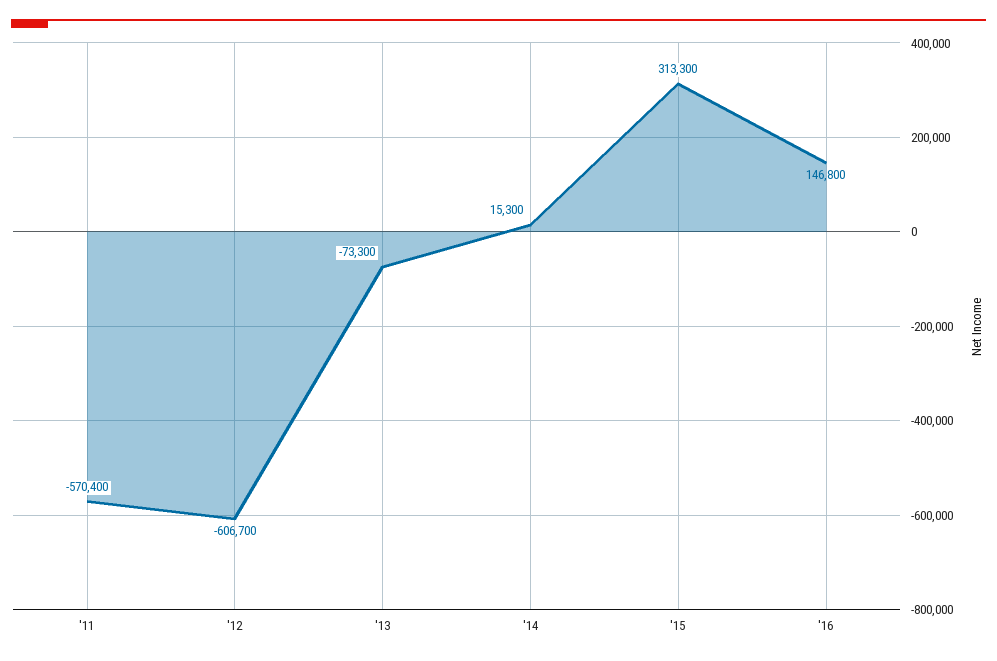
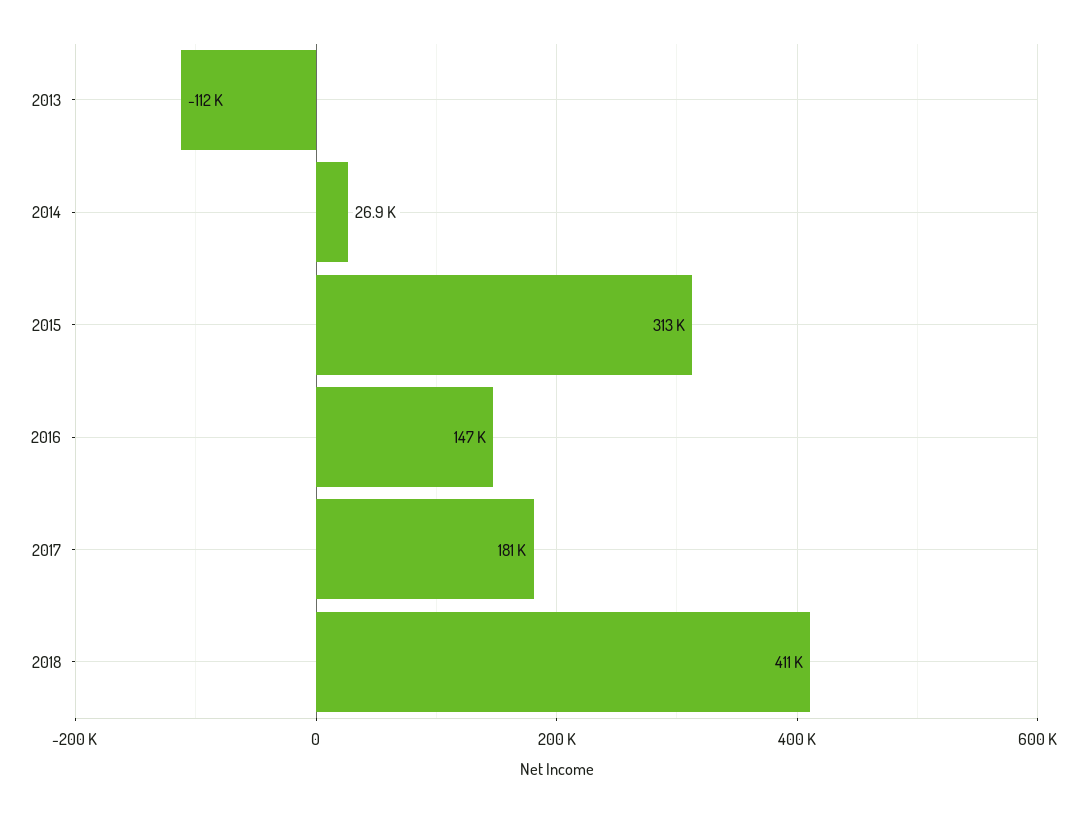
'11: -570400 -> none
'12: -606700 -> none
'13: -73300 -> -112000
'14: 15300 -> 26900
2017: none -> 181000
2018: none -> 411000

